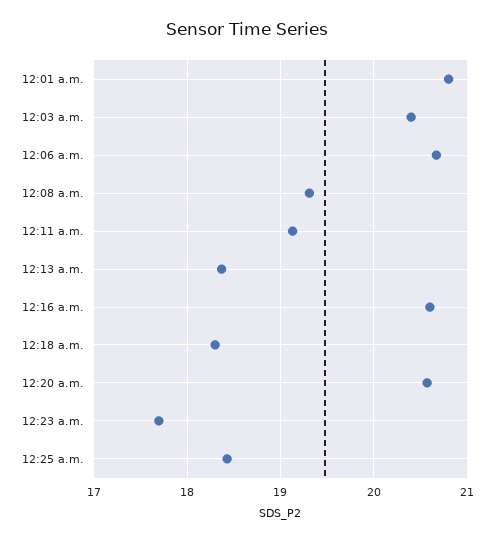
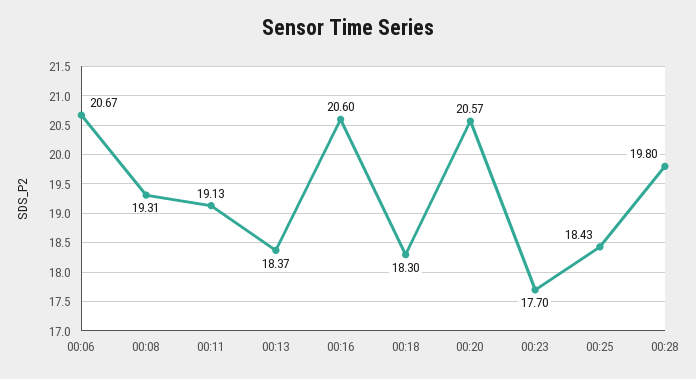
12:01 a.m.: 20.8 -> none
12:03 a.m.: 20.4 -> none
00:28: none -> 19.8

